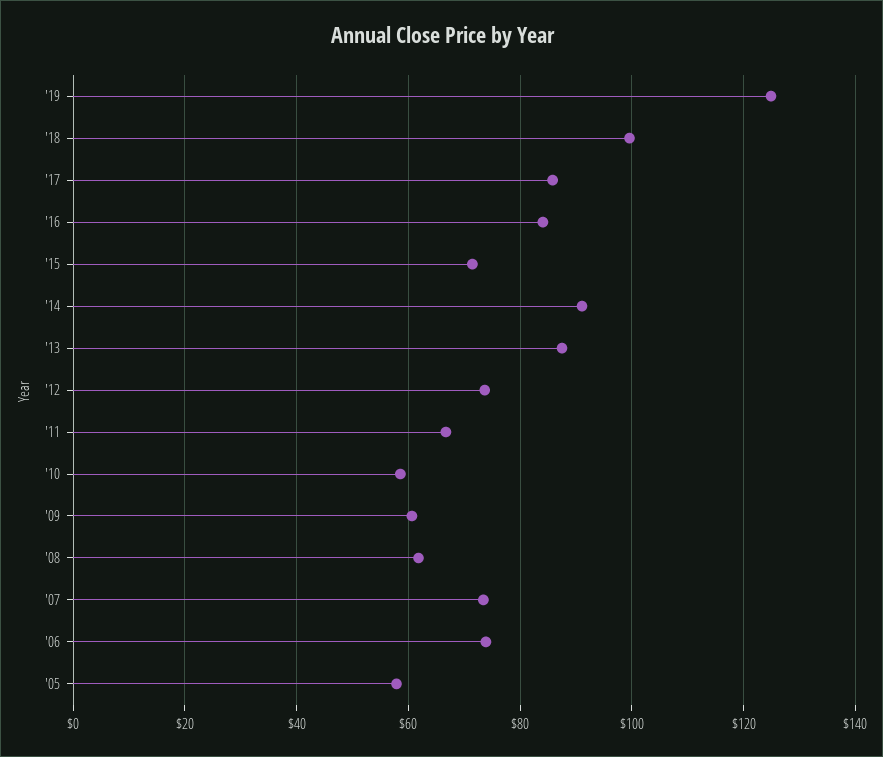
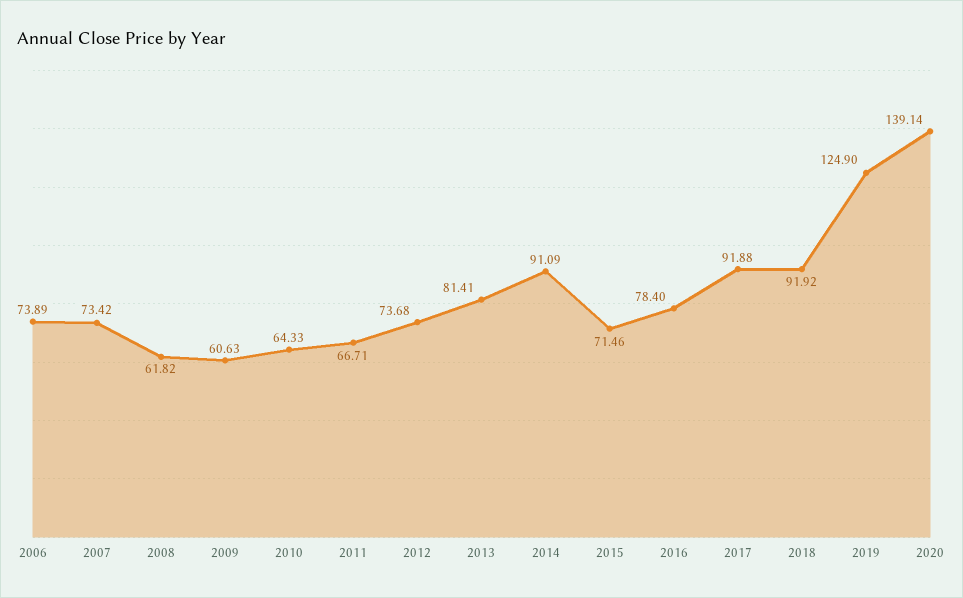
'18: 100 -> 91.92
'17: 86 -> 91.88
'16: 84 -> 78.4
'13: 88 -> 81.41
'10: 58 -> 64.33
'05: 58 -> none
2020: none -> 139.14

